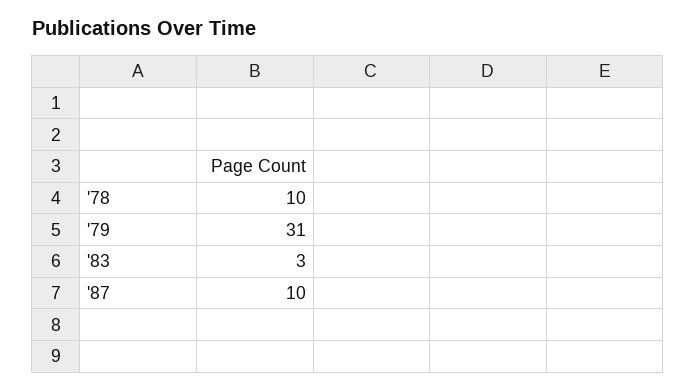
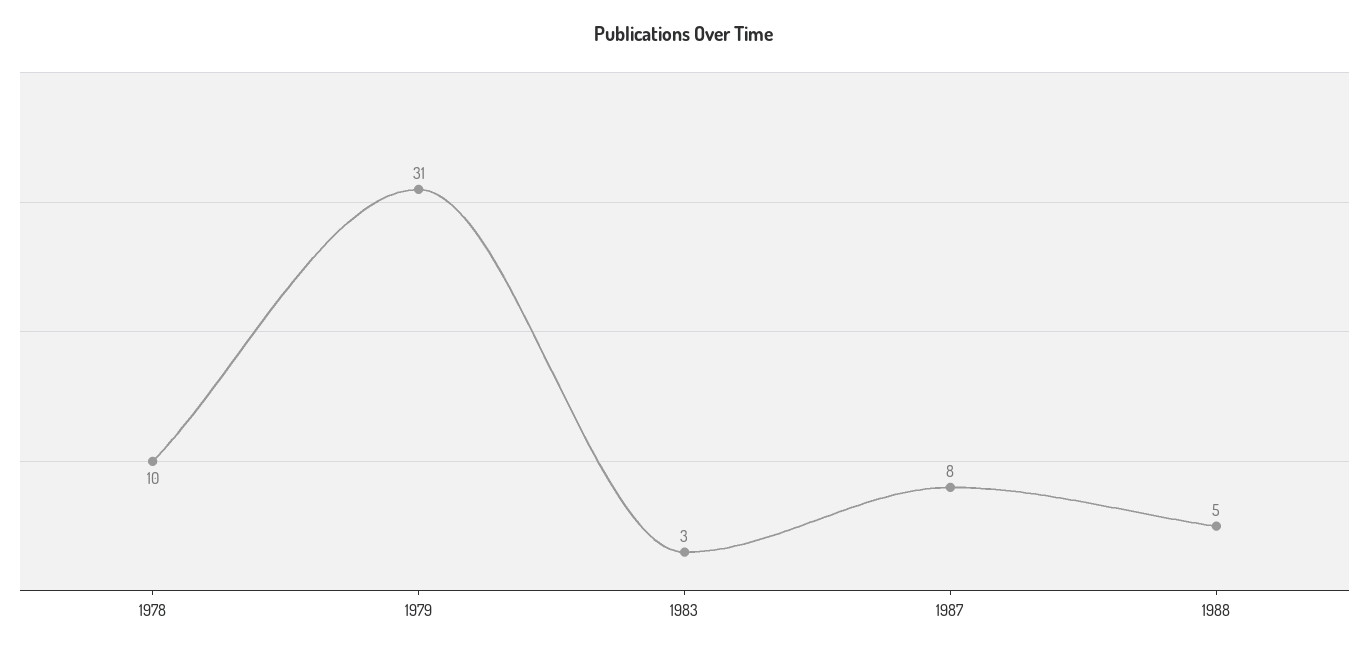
'87: 10 -> 8
1988: none -> 5

